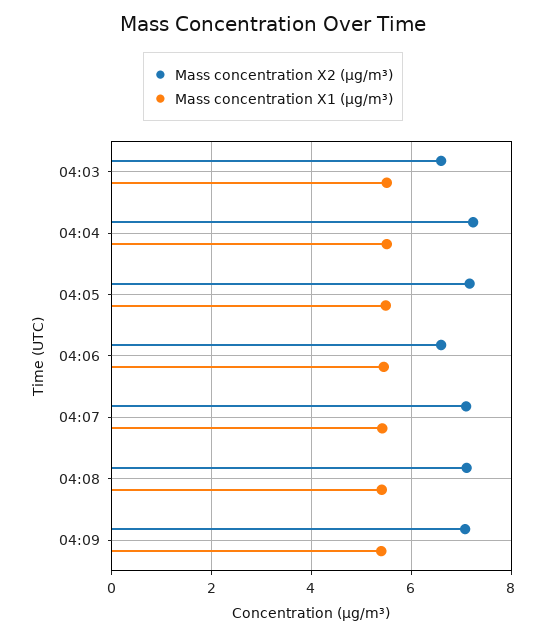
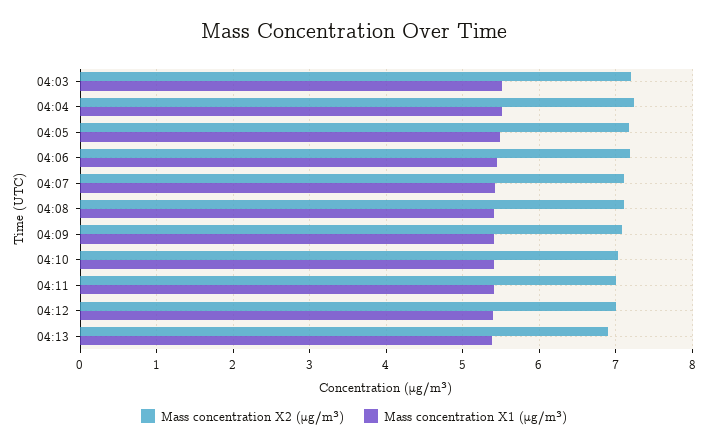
Mass concentration X2 (μg/m³), 04:03: 6.6 -> 7.2
Mass concentration X2 (μg/m³), 04:06: 6.6 -> 7.2
Mass concentration X2 (μg/m³), 04:10: none -> 7
Mass concentration X1 (μg/m³), 04:10: none -> 5.4
Mass concentration X2 (μg/m³), 04:11: none -> 7
Mass concentration X1 (μg/m³), 04:11: none -> 5.4
Mass concentration X2 (μg/m³), 04:12: none -> 7
Mass concentration X1 (μg/m³), 04:12: none -> 5.4
Mass concentration X2 (μg/m³), 04:13: none -> 6.9
Mass concentration X1 (μg/m³), 04:13: none -> 5.4

